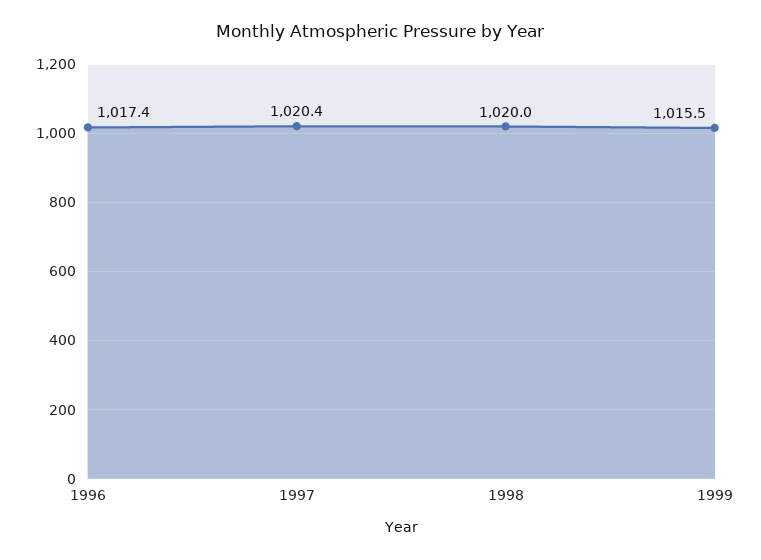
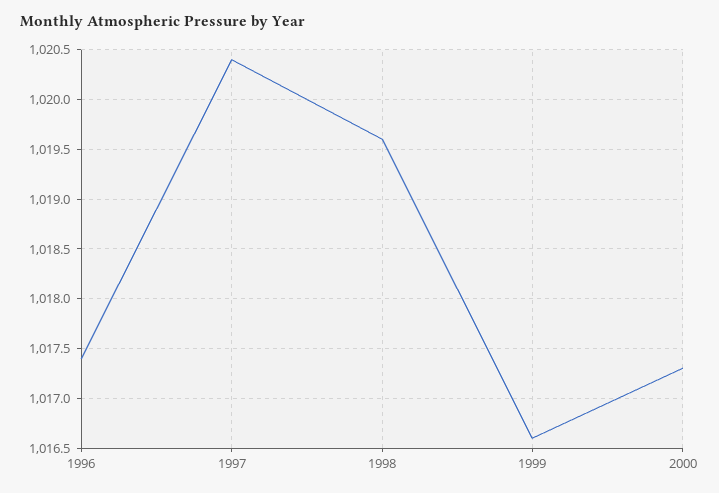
1998: 1020 -> 1019.6
1999: 1015.5 -> 1016.6
2000: none -> 1017.3

